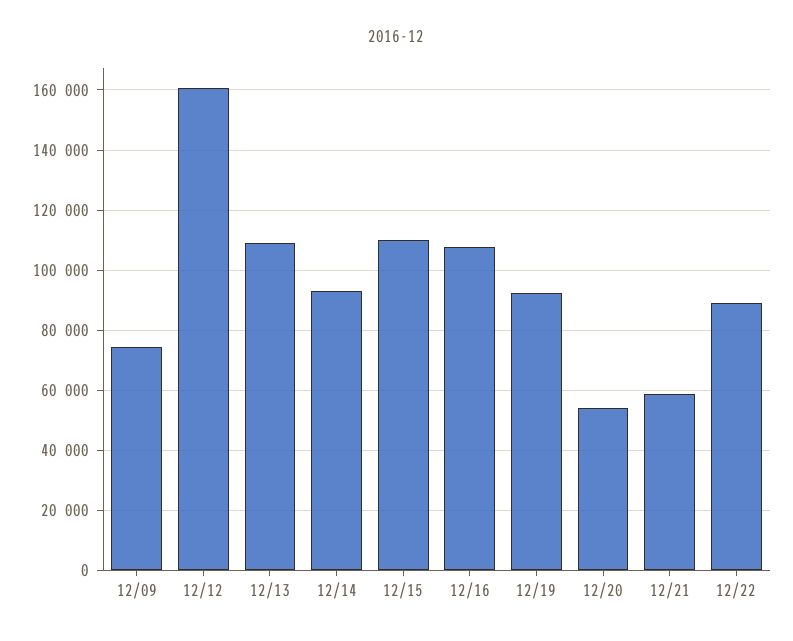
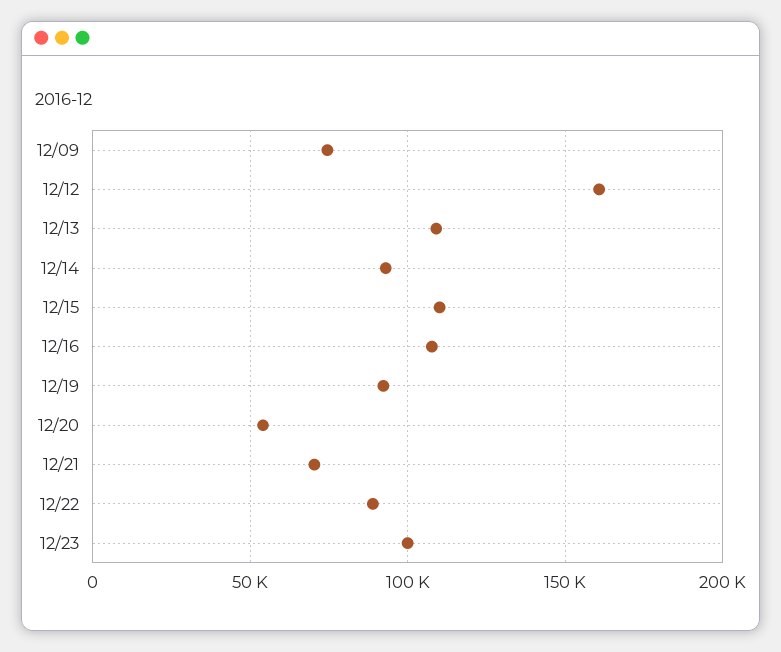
12/21: 58000 -> 70000
12/23: none -> 100000

